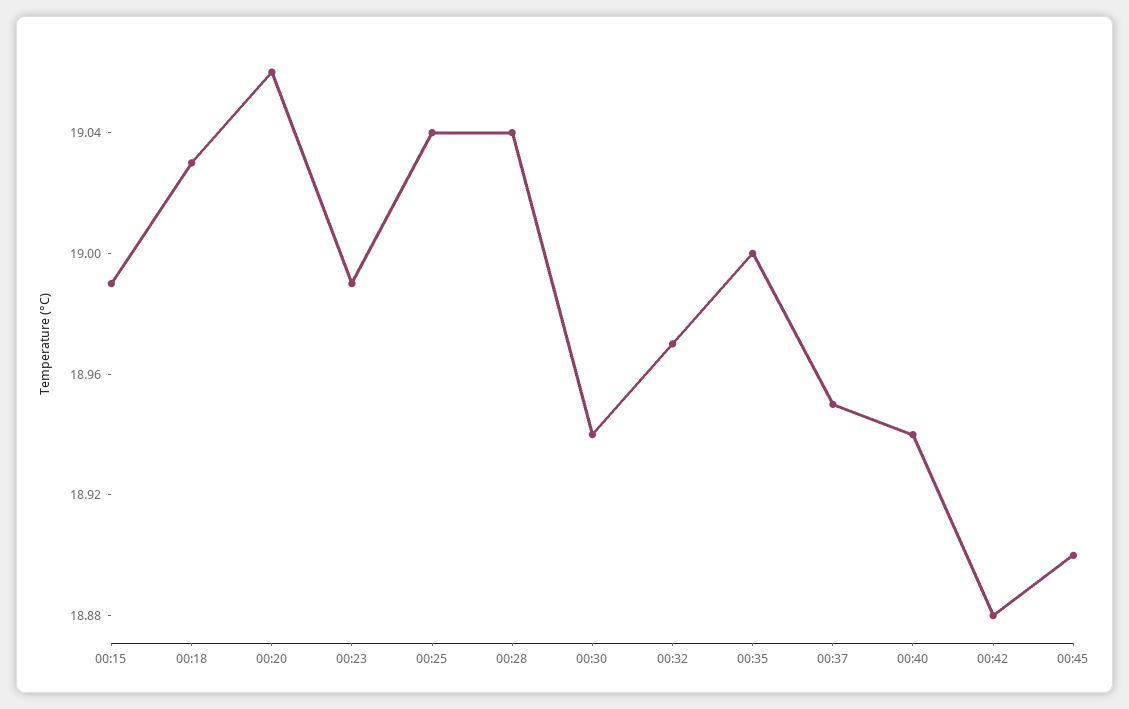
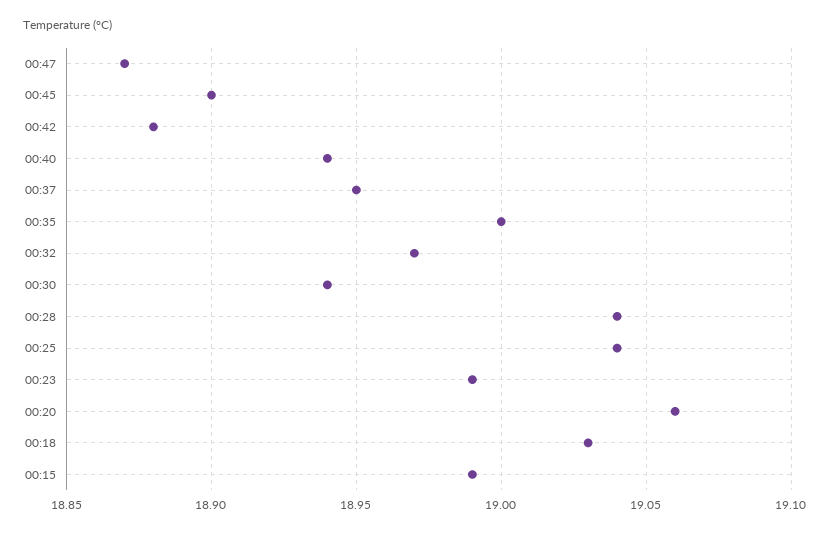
00:47: none -> 18.87

